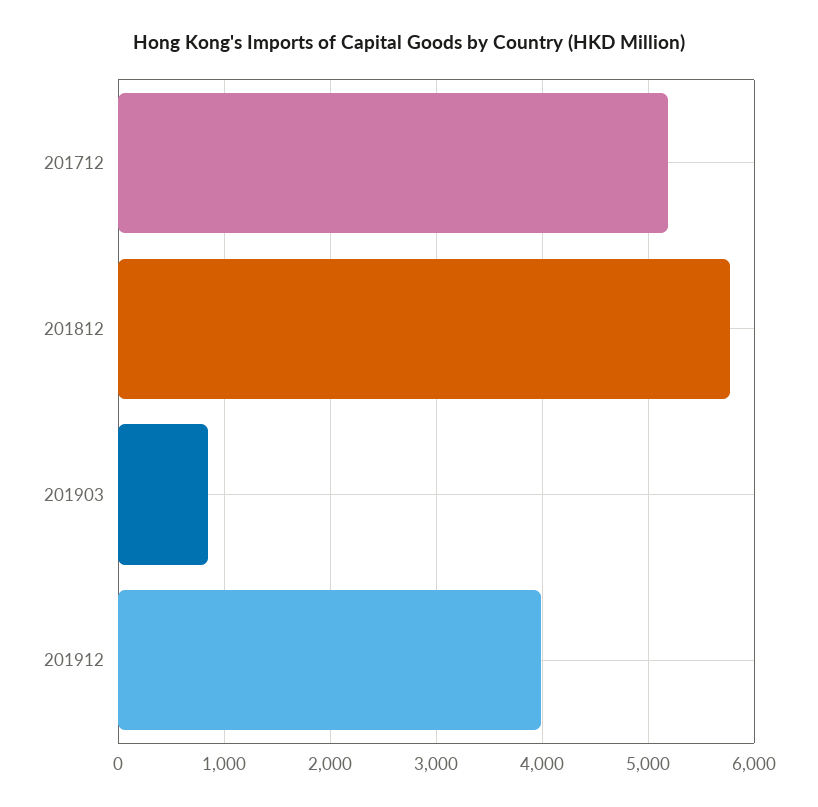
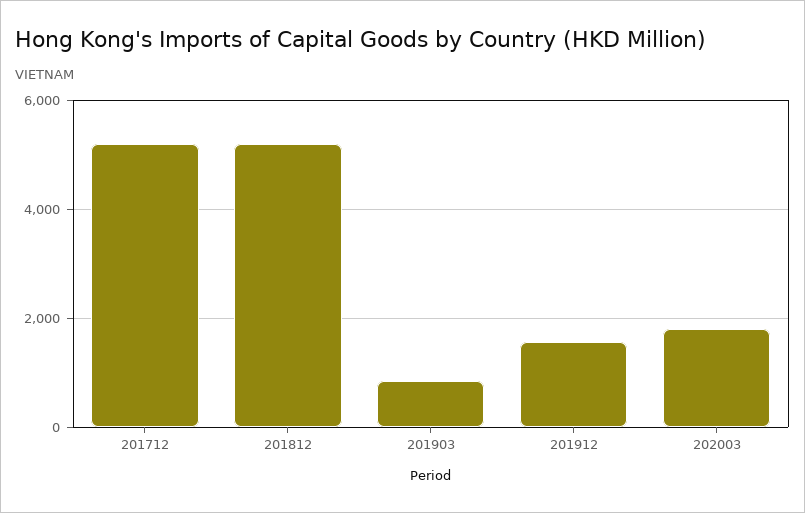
201812: 5800 -> 5200
201912: 4000 -> 1600
202003: none -> 1800

